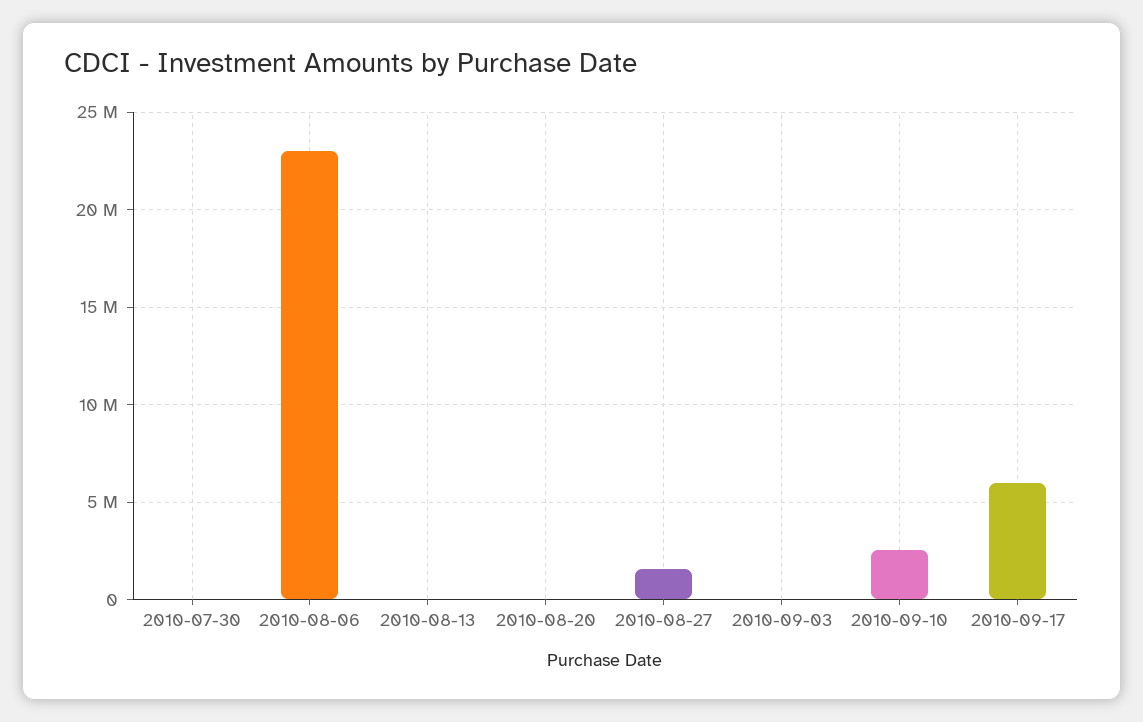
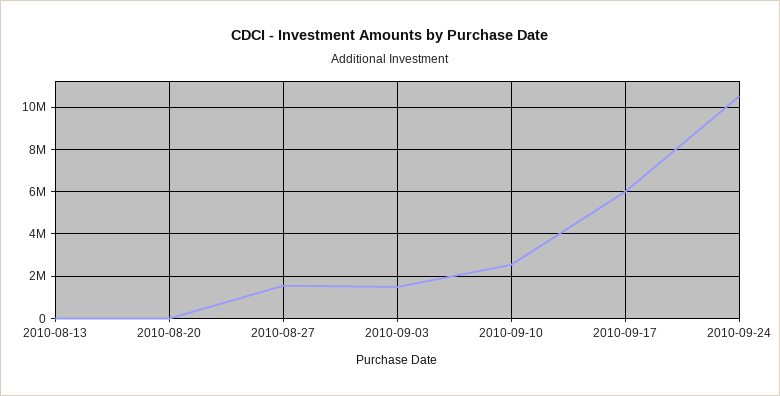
2010-07-30: 0 -> none
2010-08-06: 23000000 -> none
2010-09-03: 0 -> 1500000
2010-09-24: none -> 10500000

